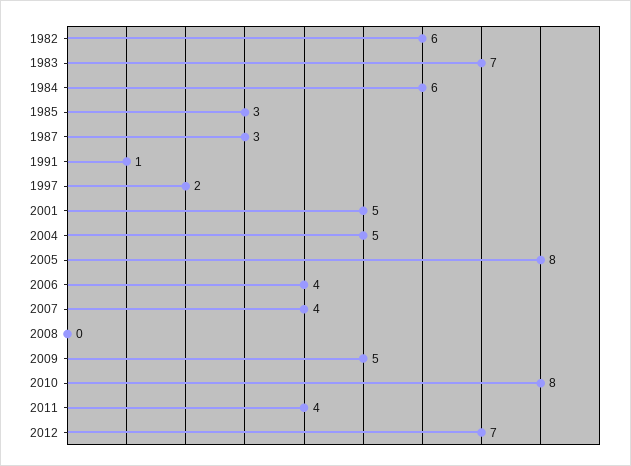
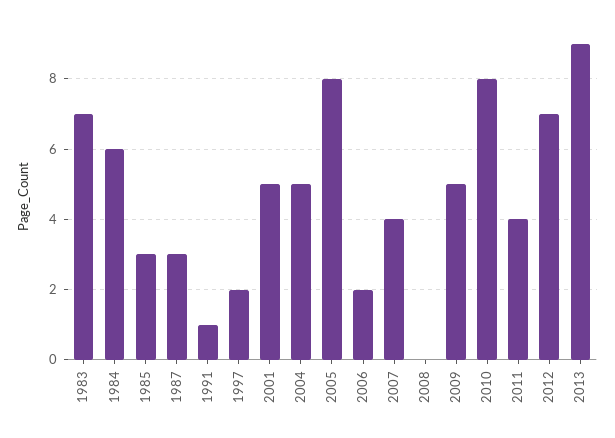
1982: 6 -> none
2006: 4 -> 2
2013: none -> 9

